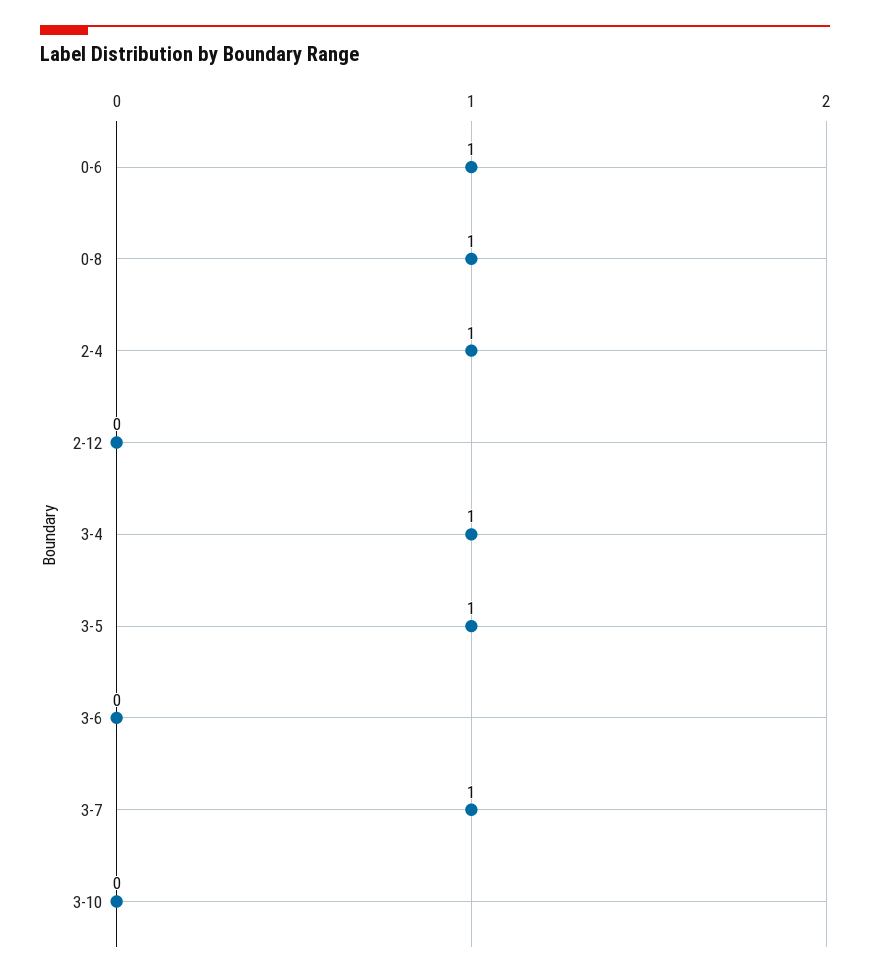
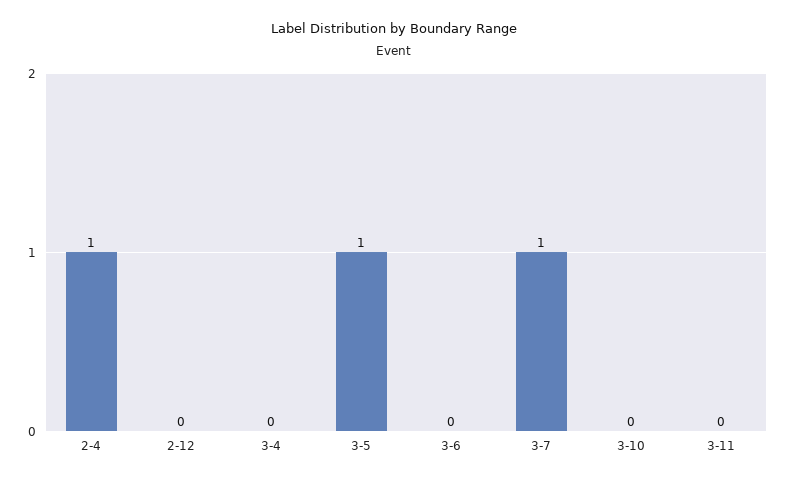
0-6: 1 -> none
0-8: 1 -> none
3-4: 1 -> 0
3-11: none -> 0

